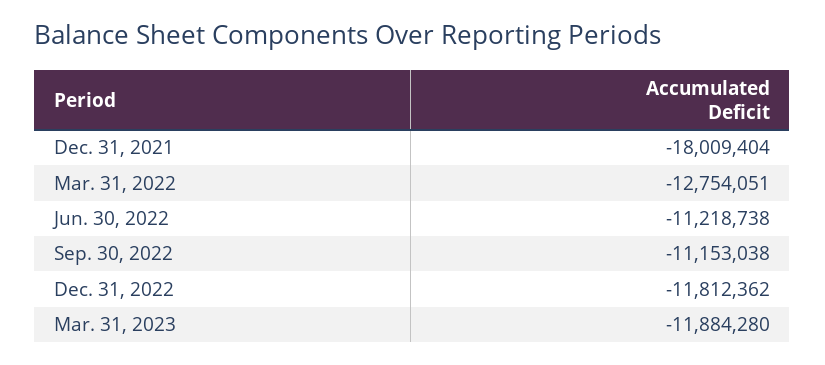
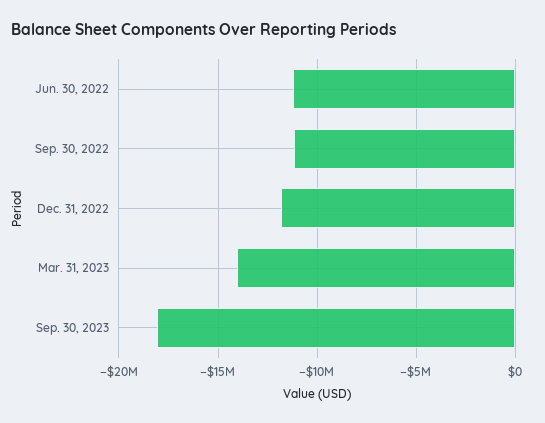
Dec. 31, 2021: -18009404 -> none
Mar. 31, 2022: -12754051 -> none
Mar. 31, 2023: -11884280 -> -14000000
Sep. 30, 2023: none -> -18000000

